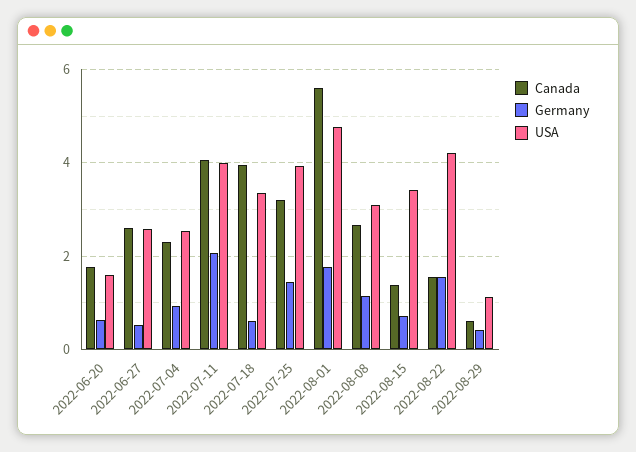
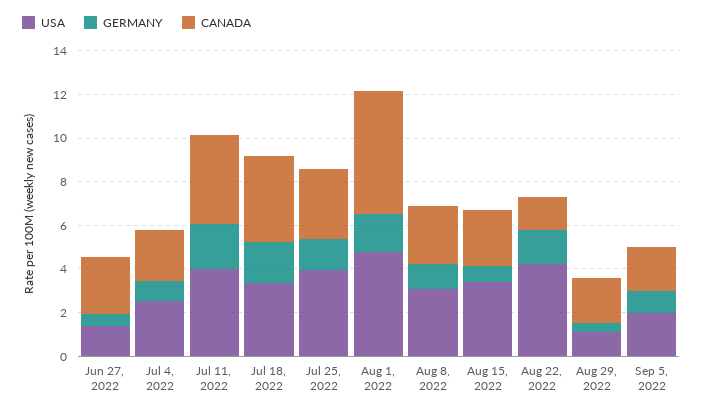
Canada, 2022-06-20: 1.8 -> none
Germany, 2022-06-20: 0.6 -> none
USA, 2022-06-20: 1.6 -> none
USA, 2022-06-27: 2.6 -> 1.5
Germany, 2022-07-18: 0.6 -> 2
Canada, 2022-08-15: 1.4 -> 2.5
Canada, 2022-08-29: 0.6 -> 2
USA, Sep 5, 2022: none -> 2
Germany, Sep 5, 2022: none -> 1
Canada, Sep 5, 2022: none -> 2

